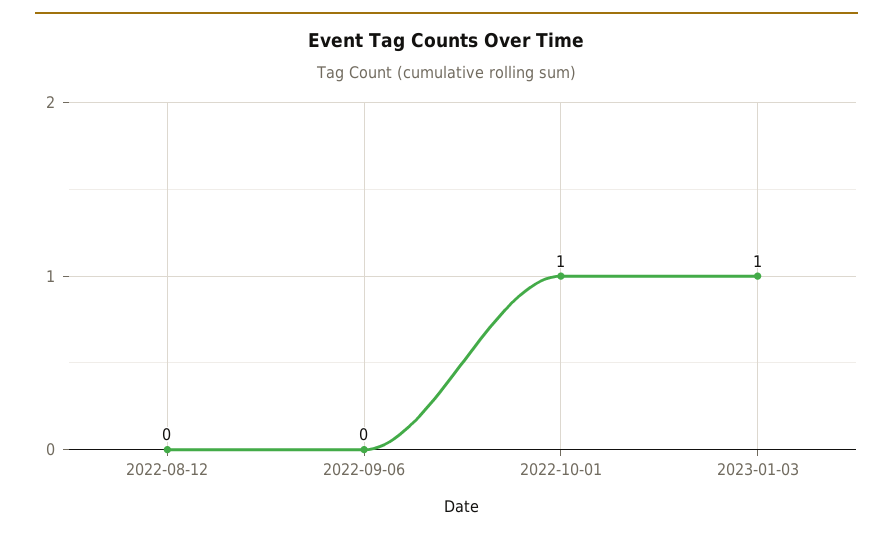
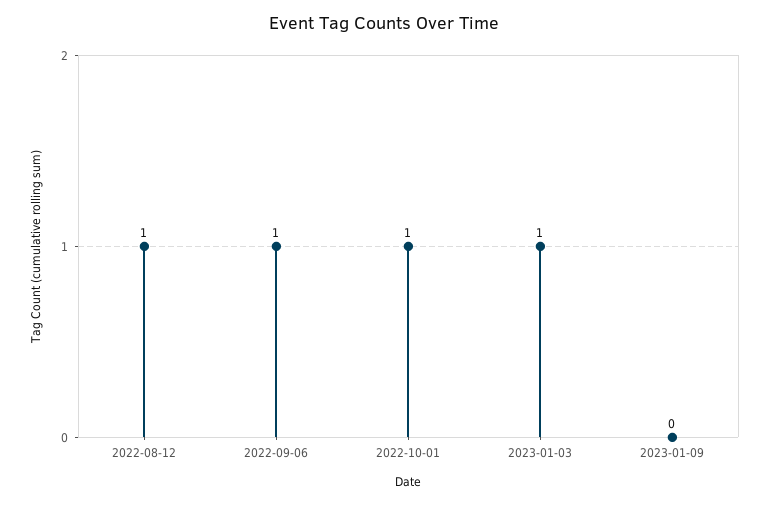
2022-08-12: 0 -> 1
2022-09-06: 0 -> 1
2023-01-09: none -> 0

